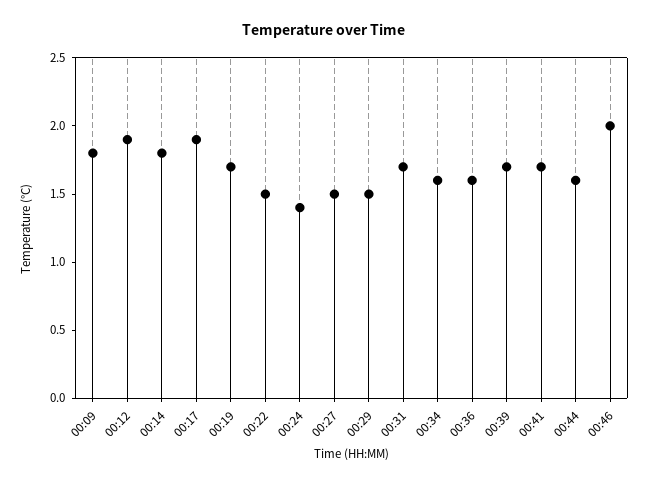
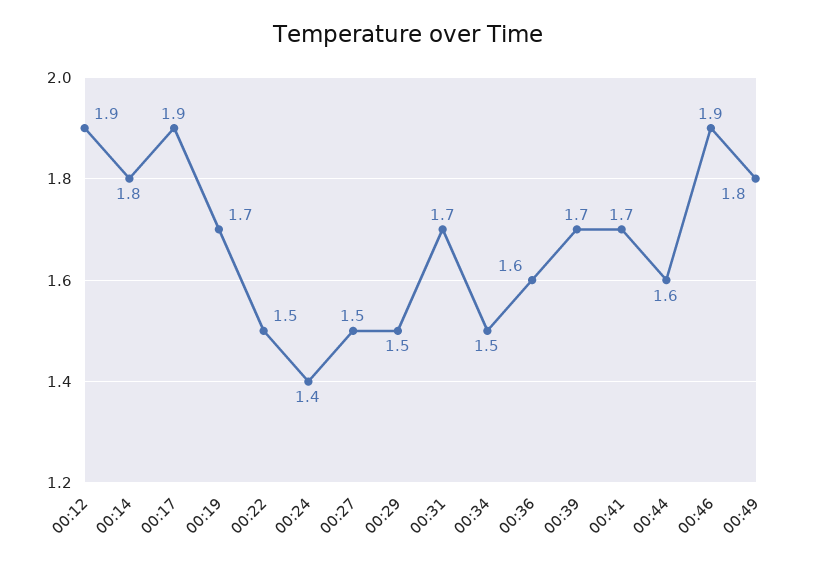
00:09: 1.8 -> none
00:34: 1.6 -> 1.5
00:46: 2 -> 1.9
00:49: none -> 1.8

